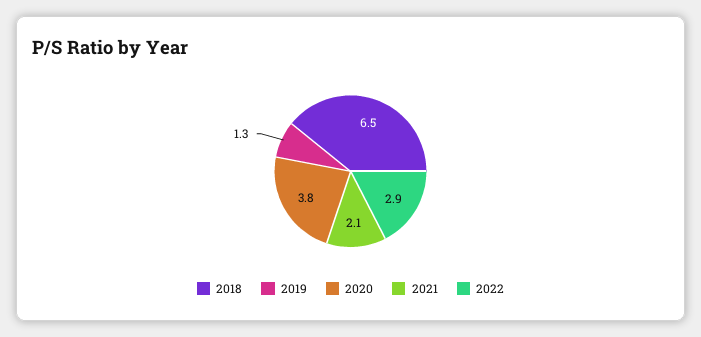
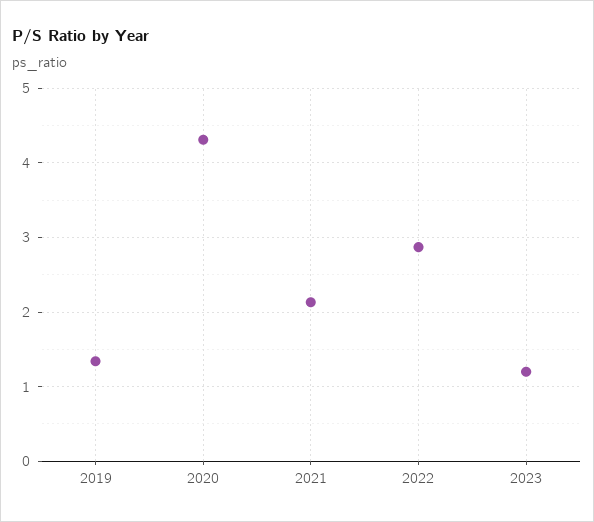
2018: 6.5 -> none
2020: 3.8 -> 4.3
2023: none -> 1.2

